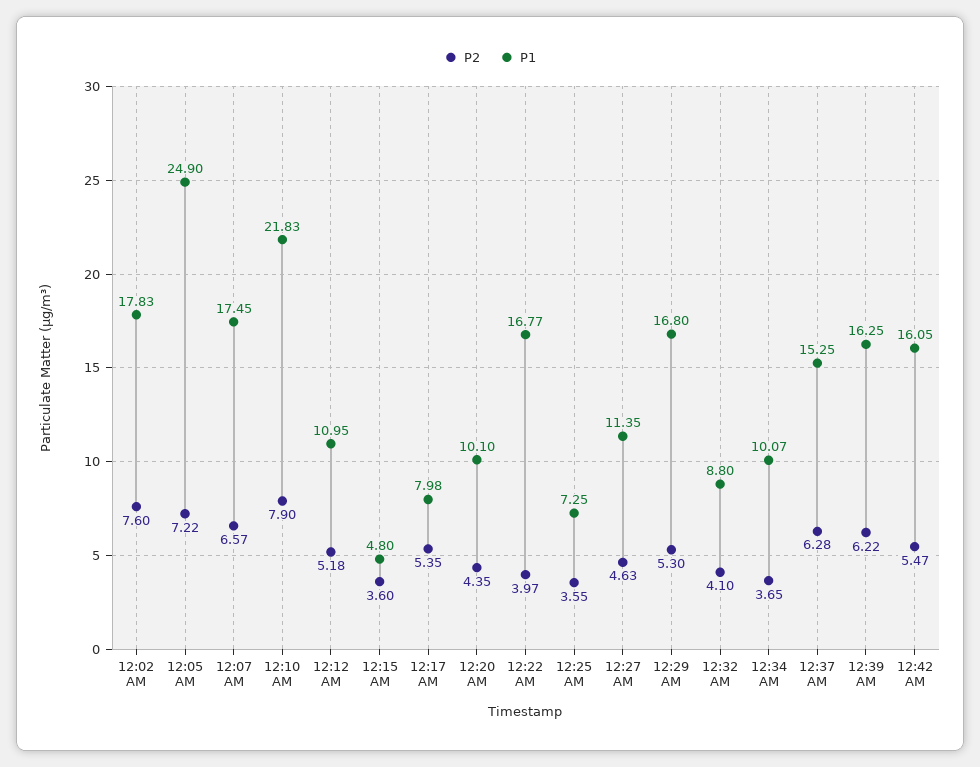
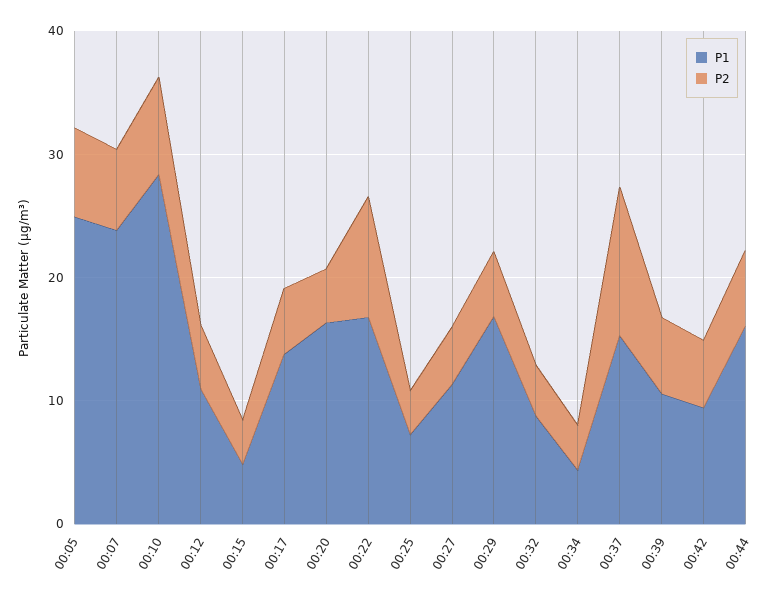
P2, 12:02 AM: 7.6 -> none
P1, 12:02 AM: 17.83 -> none
P1, 12:07 AM: 17.45 -> 24
P1, 12:10 AM: 21.83 -> 28
P1, 12:17 AM: 7.98 -> 14
P1, 12:20 AM: 10.1 -> 16
P2, 12:22 AM: 3.97 -> 10
P1, 12:34 AM: 10.07 -> 4
P2, 12:37 AM: 6.28 -> 12
P1, 12:39 AM: 16.25 -> 10
P1, 12:42 AM: 16.05 -> 10
P1, 00:44: none -> 16
P2, 00:44: none -> 6

